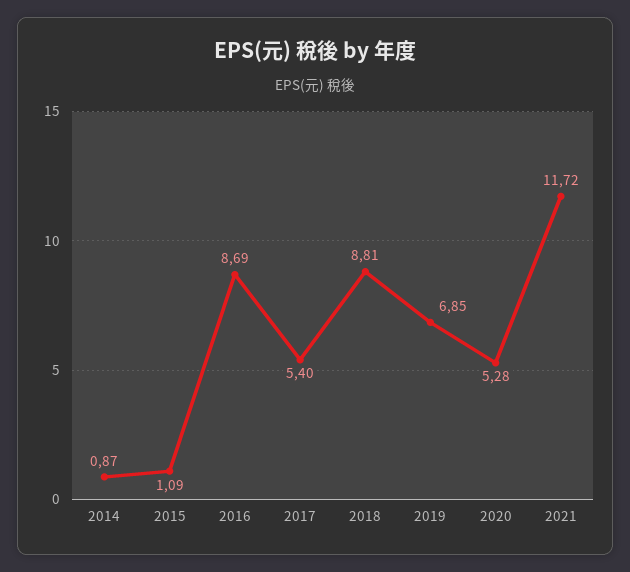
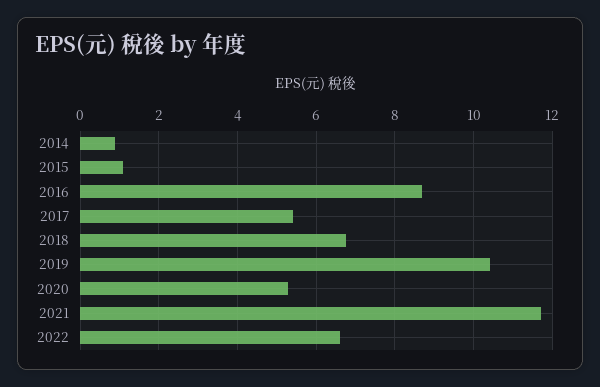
2018: 8.81 -> 6.8
2019: 6.85 -> 10.4
2022: none -> 6.6

